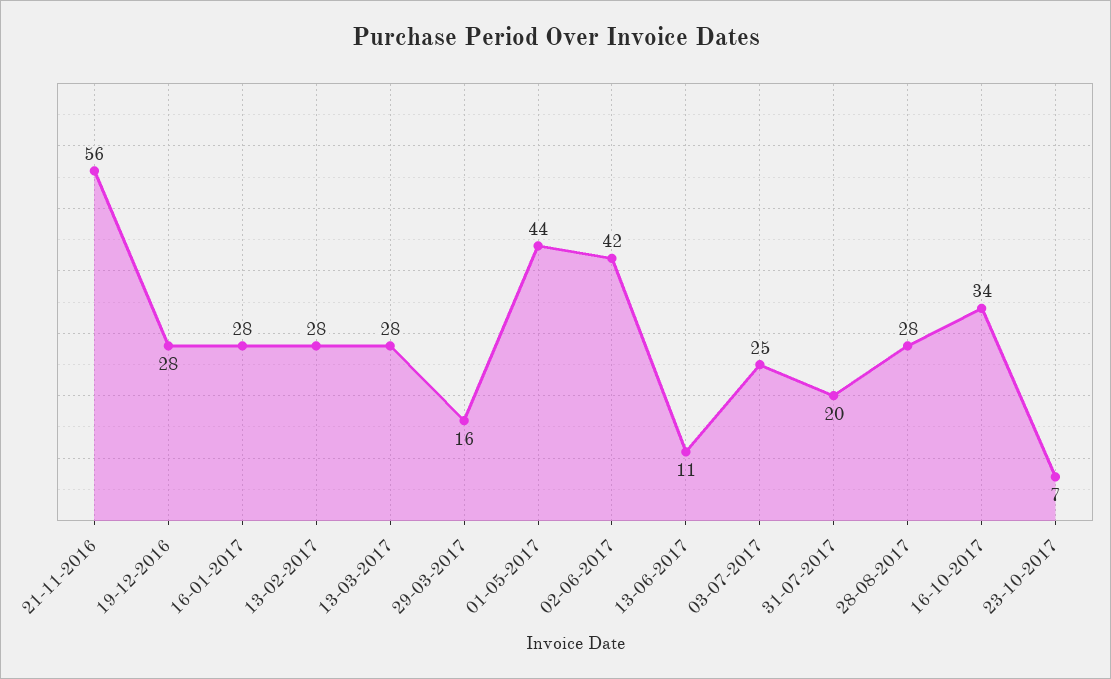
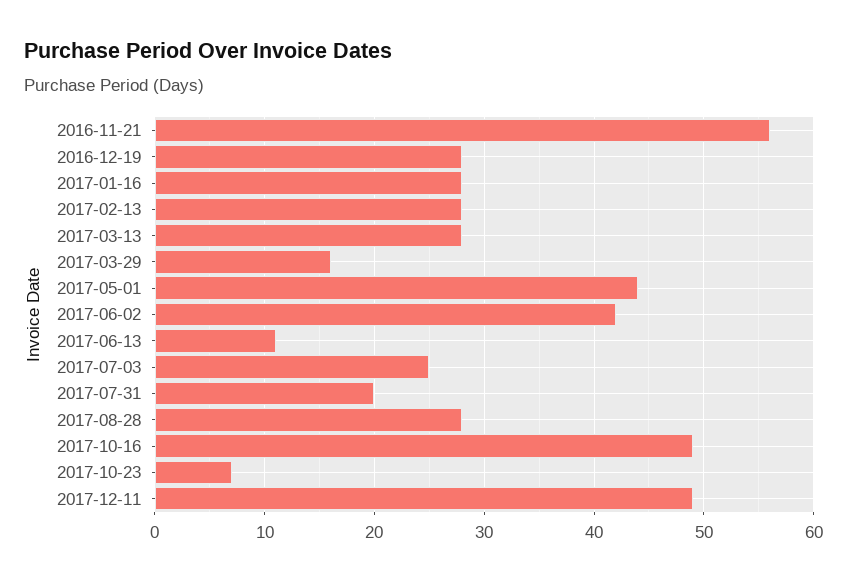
16-10-2017: 34 -> 49
2017-12-11: none -> 49

